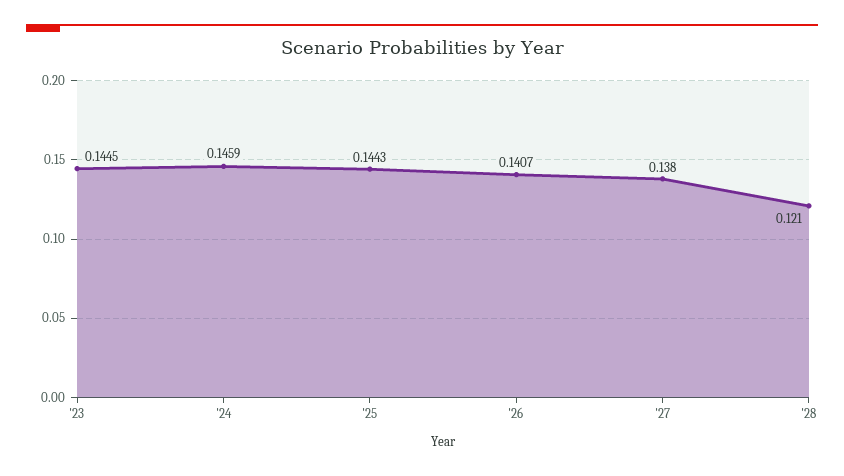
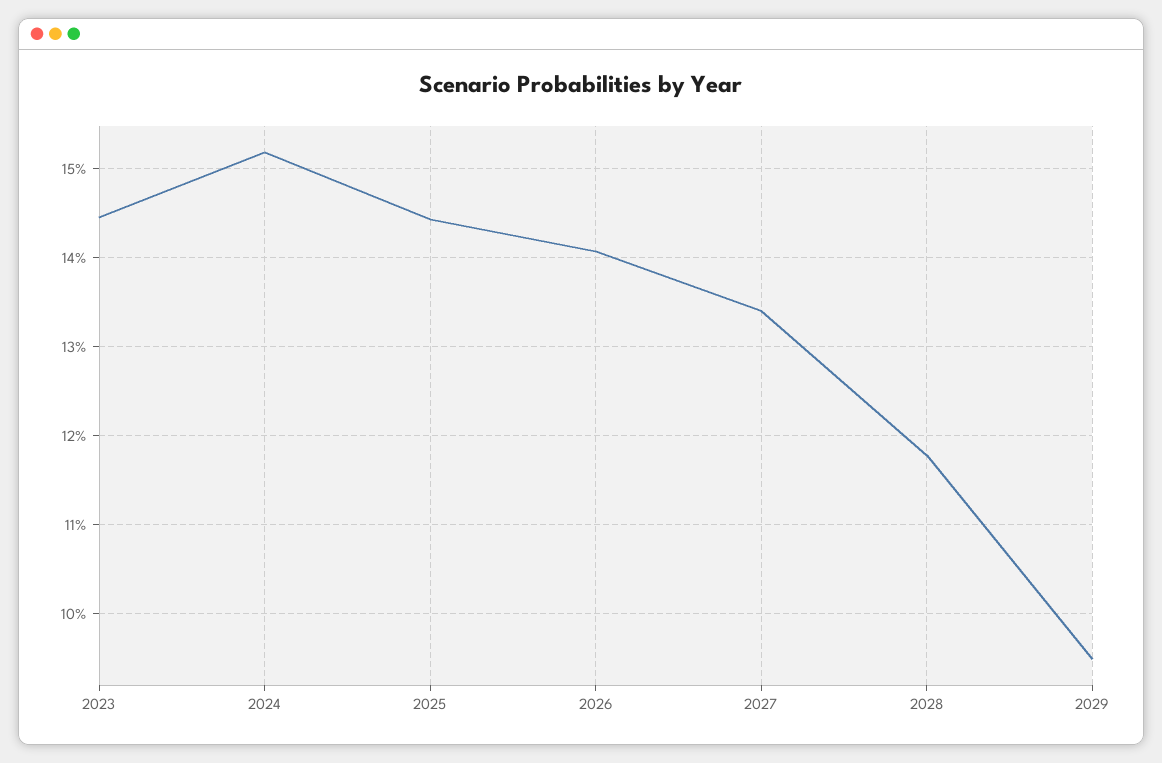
'24: 0.1459 -> 0.152
'27: 0.138 -> 0.134
'28: 0.121 -> 0.118
2029: none -> 0.095

